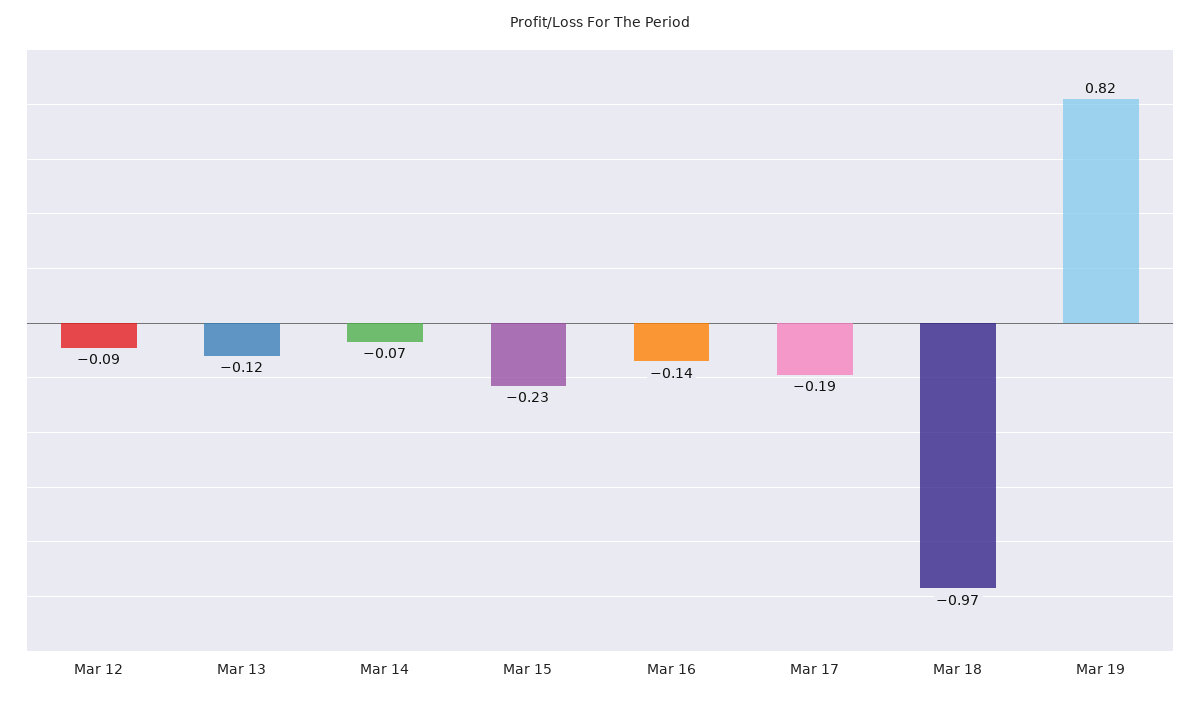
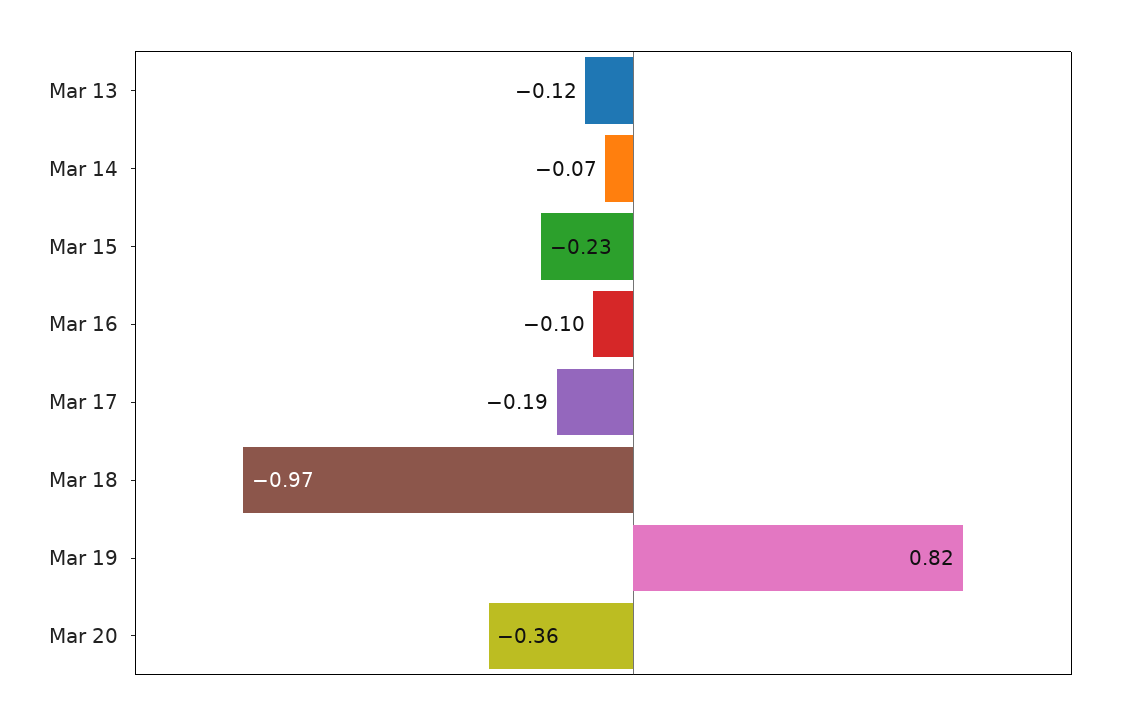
Mar 12: -0.09 -> none
Mar 16: -0.14 -> -0.1
Mar 20: none -> -0.36

